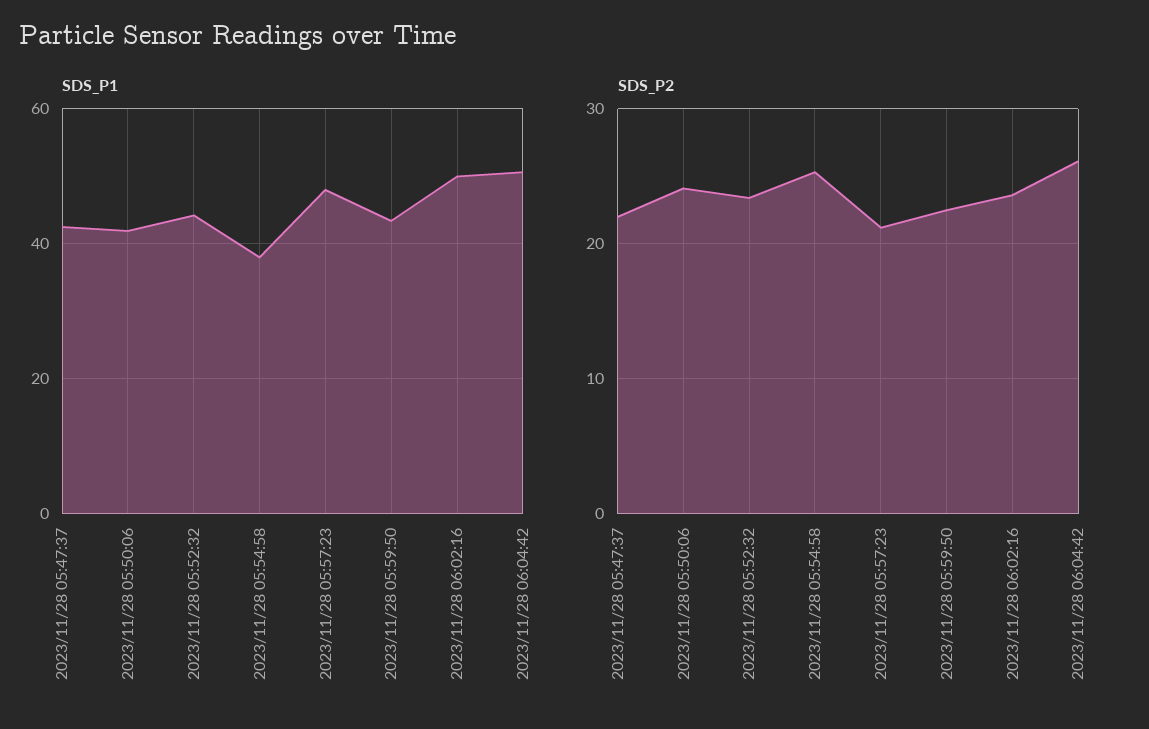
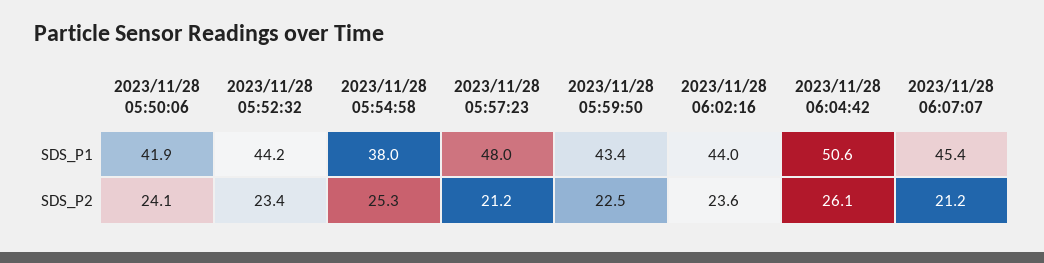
SDS_P1, 2023/11/28 05:47:37: 42 -> none
SDS_P1, 2023/11/28 06:02:16: 50 -> 44
SDS_P2, 2023/11/28 05:47:37: 22 -> none
SDS_P1, 2023/11/28 06:07:07: none -> 45.4
SDS_P2, 2023/11/28 06:07:07: none -> 21.2

